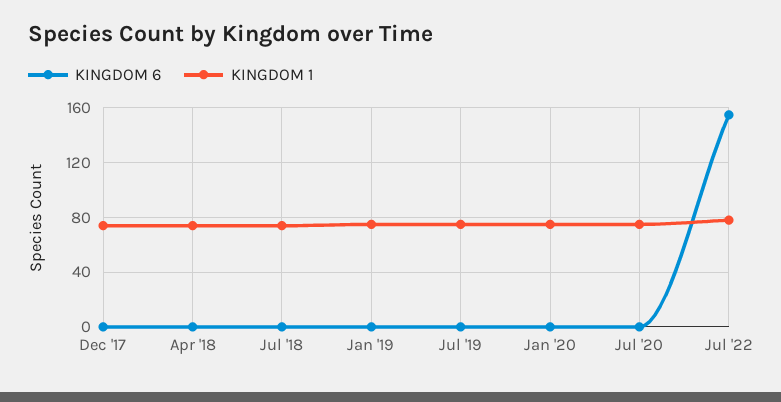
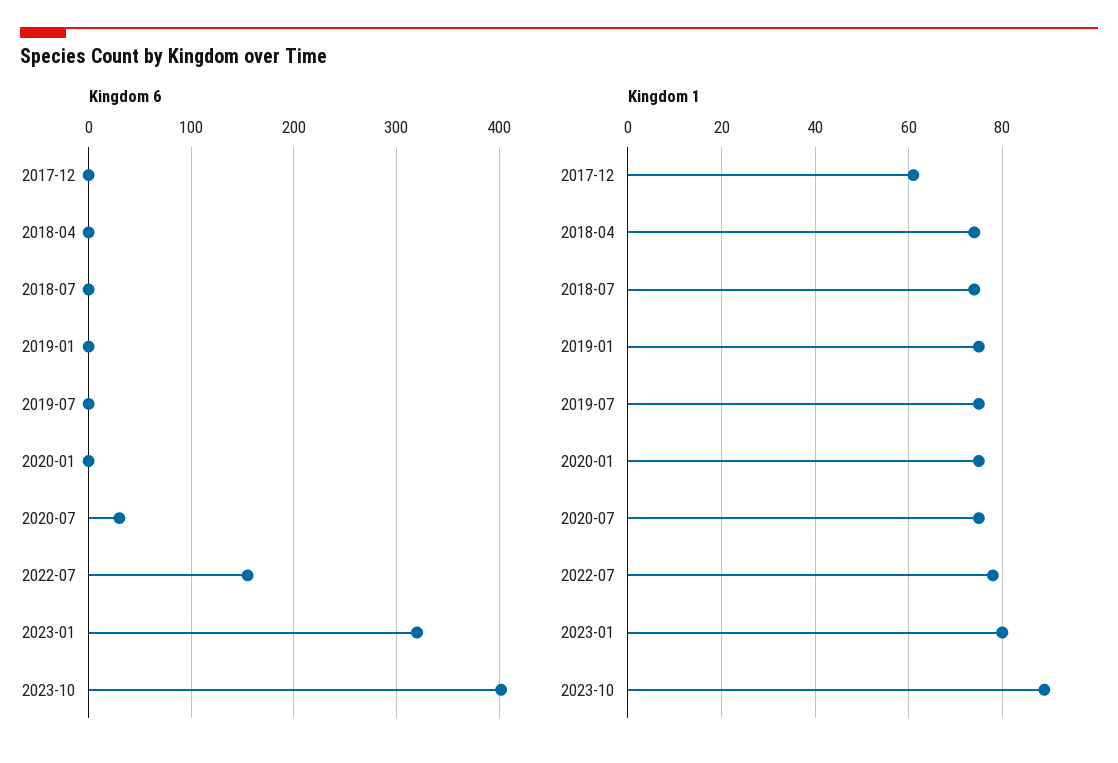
KINGDOM 1, Dec '17: 75 -> 60
KINGDOM 6, Jul '20: 0 -> 30
KINGDOM 6, 2023-01: none -> 320
KINGDOM 6, 2023-10: none -> 400
KINGDOM 1, 2023-01: none -> 80
KINGDOM 1, 2023-10: none -> 90

